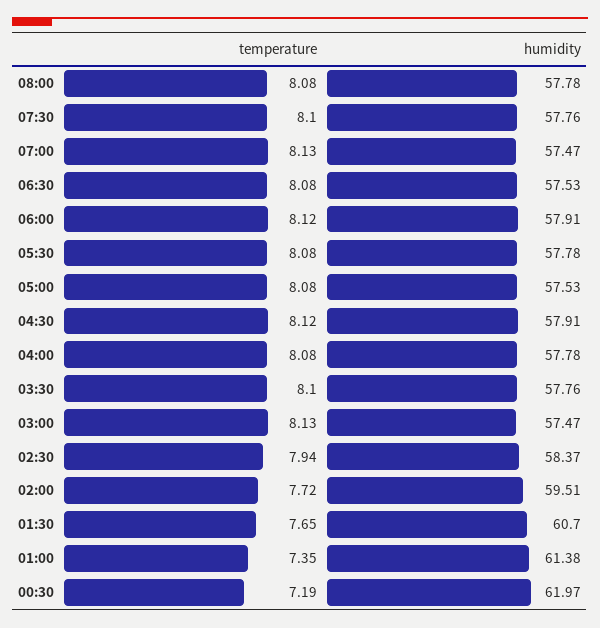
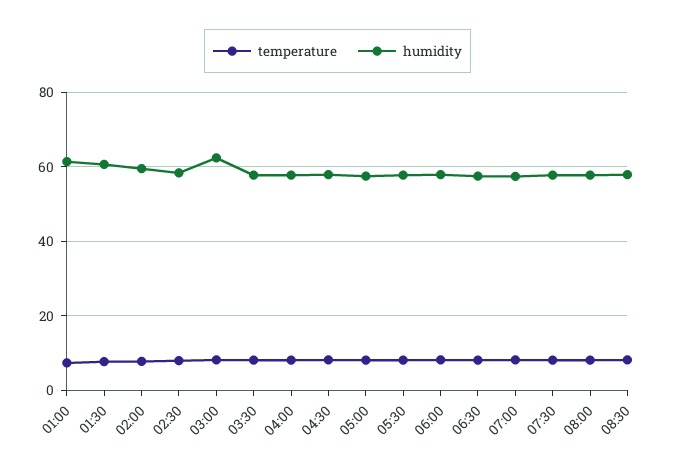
humidity, 03:00: 57.47 -> 62
temperature, 00:30: 7.19 -> none
humidity, 00:30: 61.97 -> none
temperature, 08:30: none -> 8
humidity, 08:30: none -> 58

